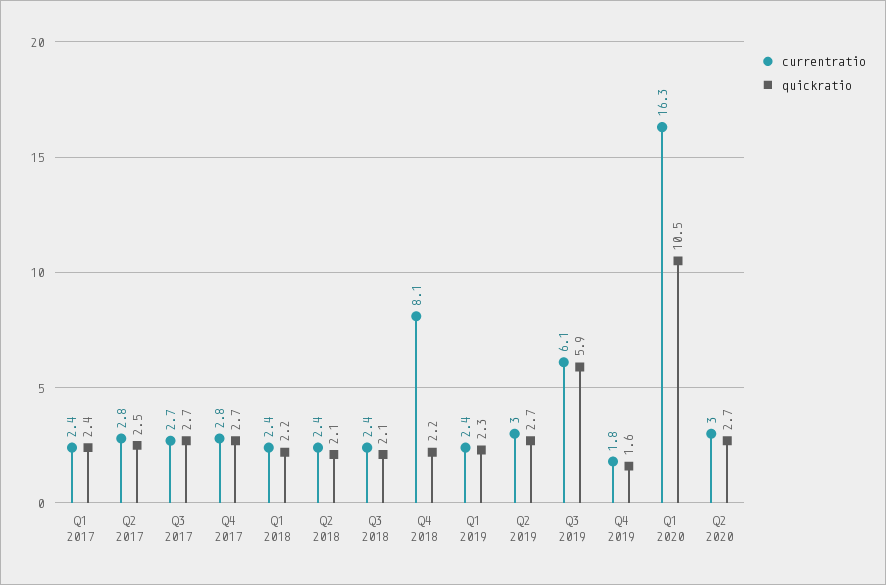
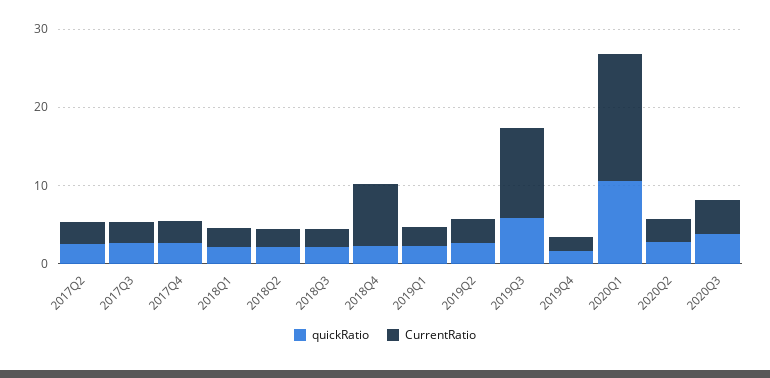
currentratio, Q1 2017: 2.4 -> none
quickratio, Q1 2017: 2.4 -> none
currentratio, Q3 2019: 6.1 -> 12
quickratio, 2020Q3: none -> 4
currentratio, 2020Q3: none -> 4

